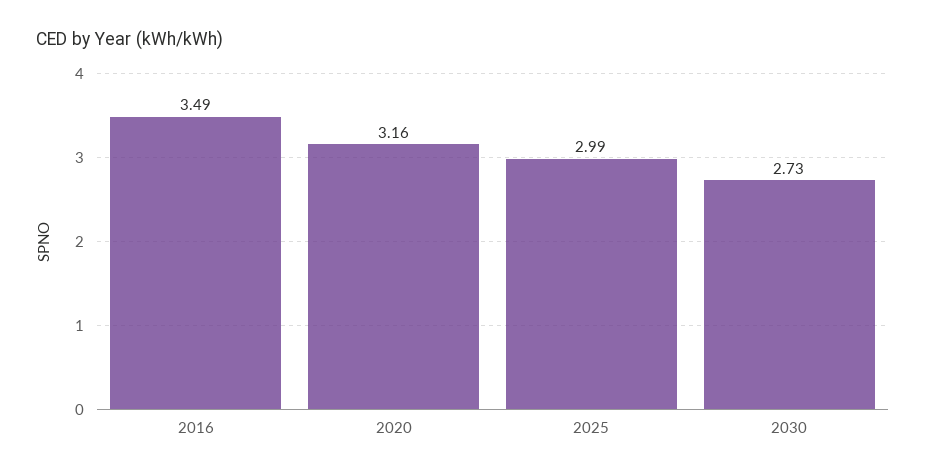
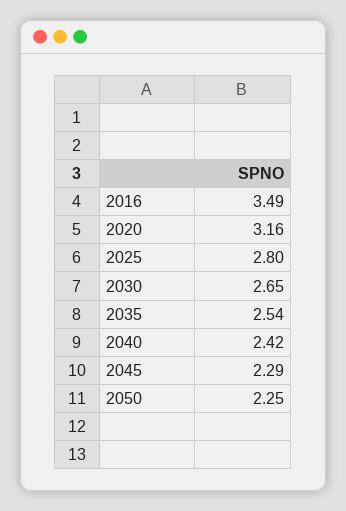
2025: 2.99 -> 2.8
2030: 2.73 -> 2.65
2035: none -> 2.54
2040: none -> 2.42
2045: none -> 2.29
2050: none -> 2.25

